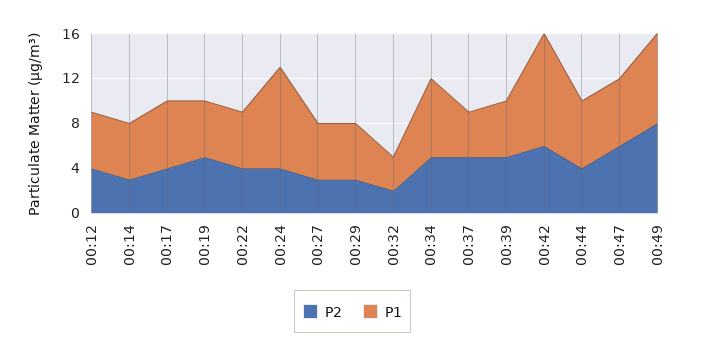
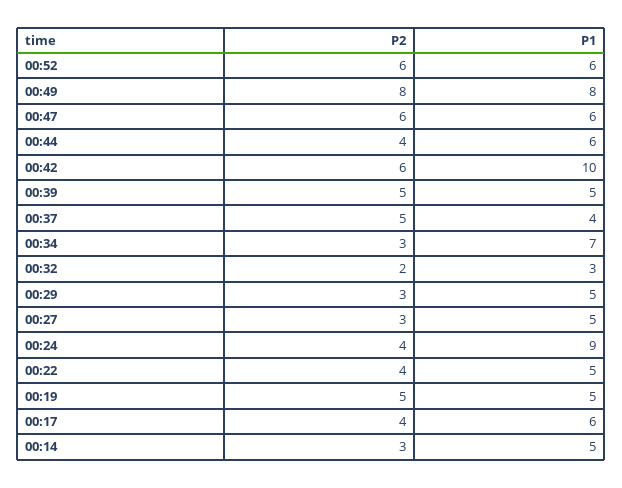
P2, 00:12: 4 -> none
P1, 00:12: 5 -> none
P2, 00:34: 5 -> 3
P2, 00:52: none -> 6
P1, 00:52: none -> 6

